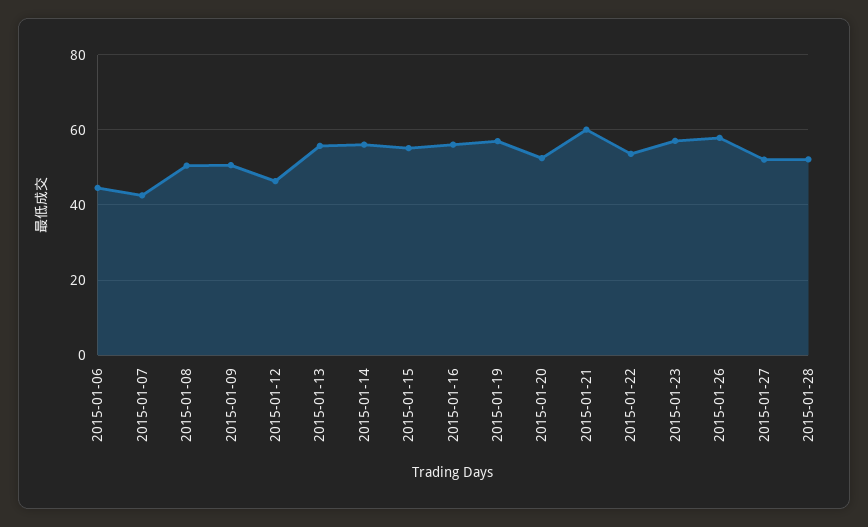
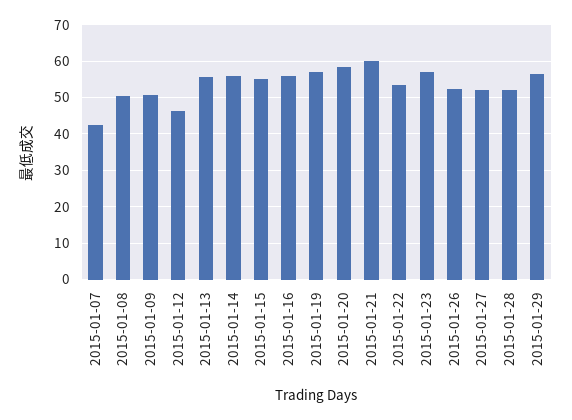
2015-01-06: 44 -> none
2015-01-20: 52 -> 58
2015-01-26: 58 -> 52
2015-01-29: none -> 56

